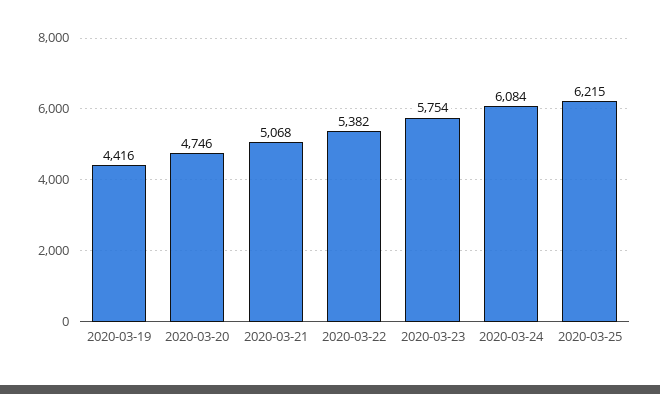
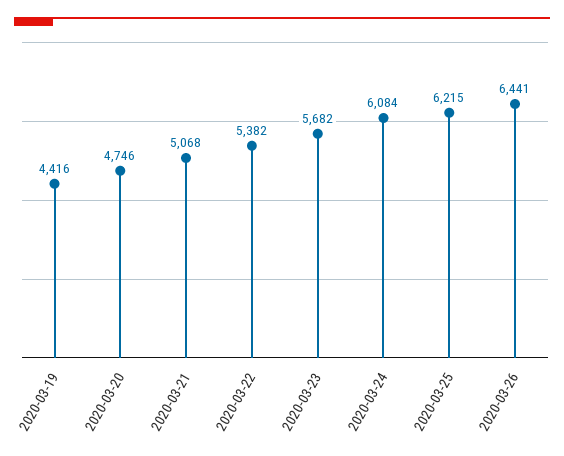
2020-03-23: 5754 -> 5682
2020-03-26: none -> 6441

